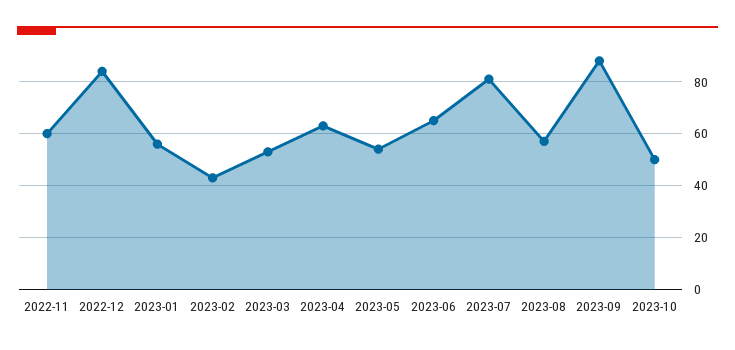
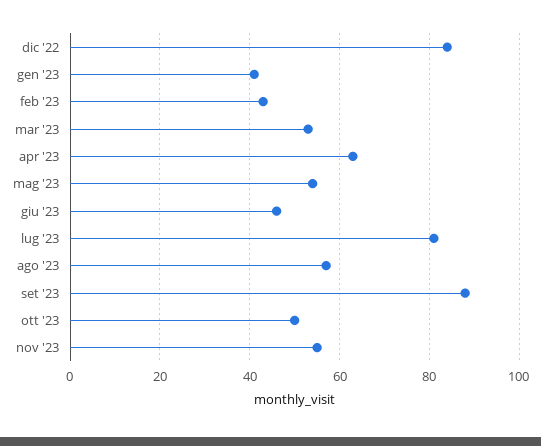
2022-11: 60 -> none
2023-01: 55 -> 40
2023-06: 65 -> 45
nov '23: none -> 55

